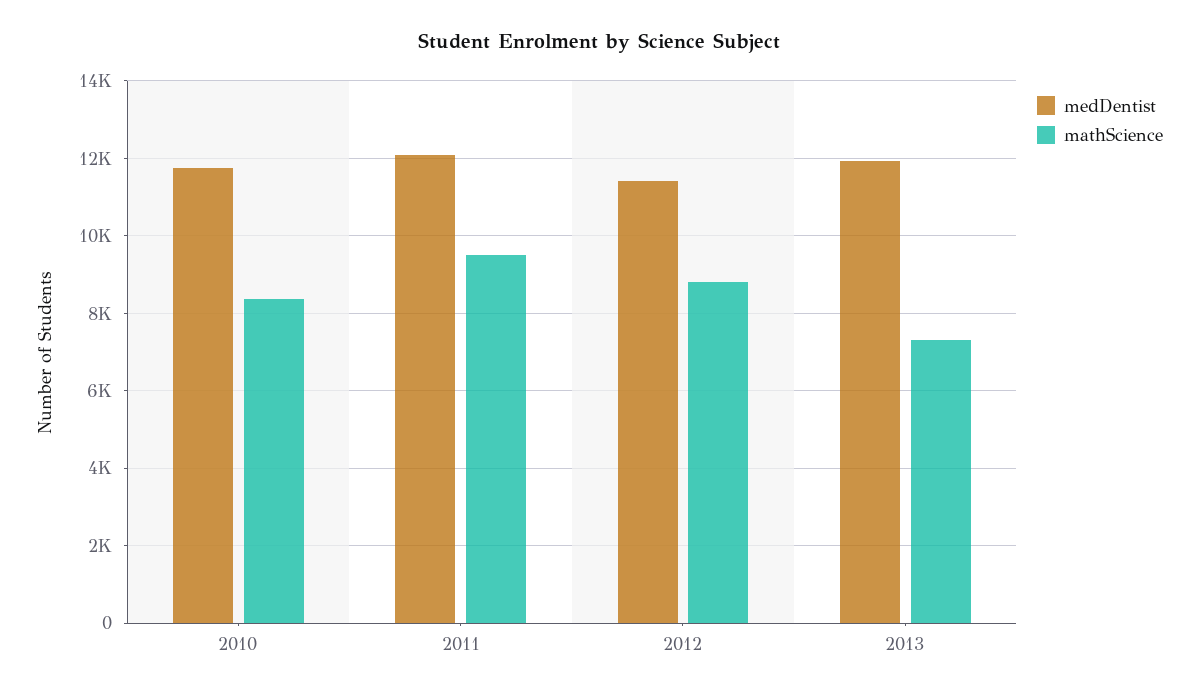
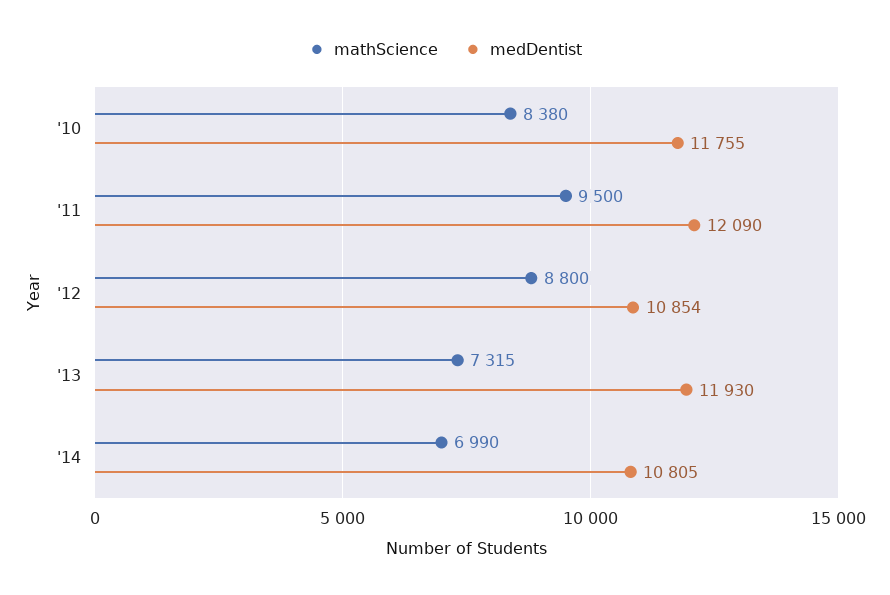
medDentist, 2012: 11400 -> 10854
mathScience, '14: none -> 6990
medDentist, '14: none -> 10805

